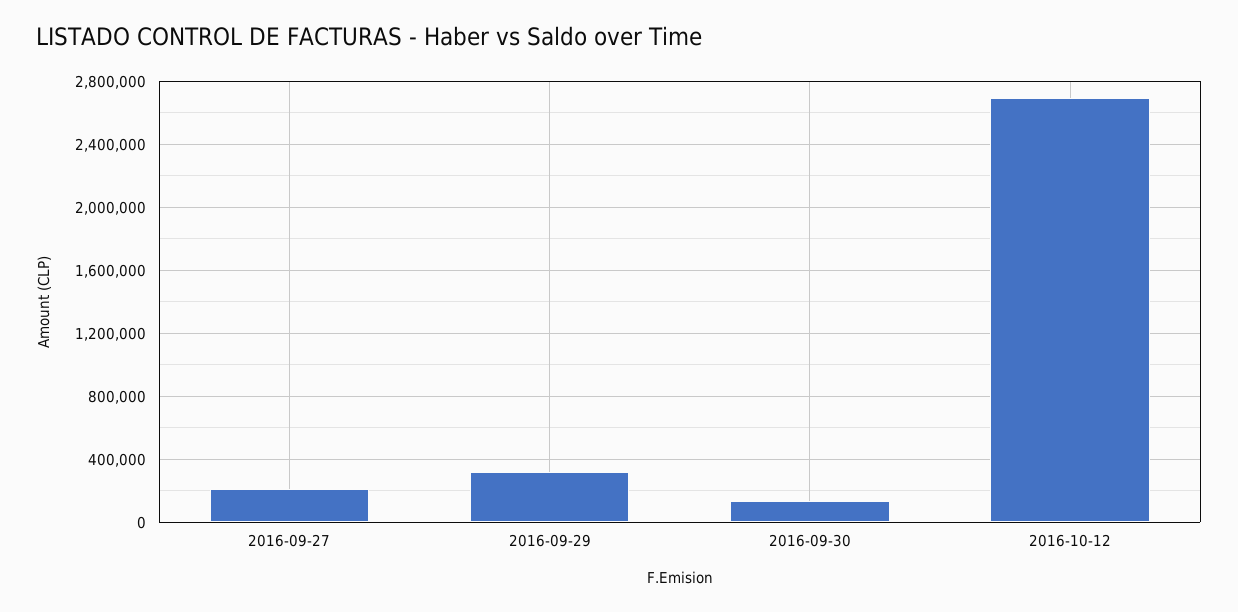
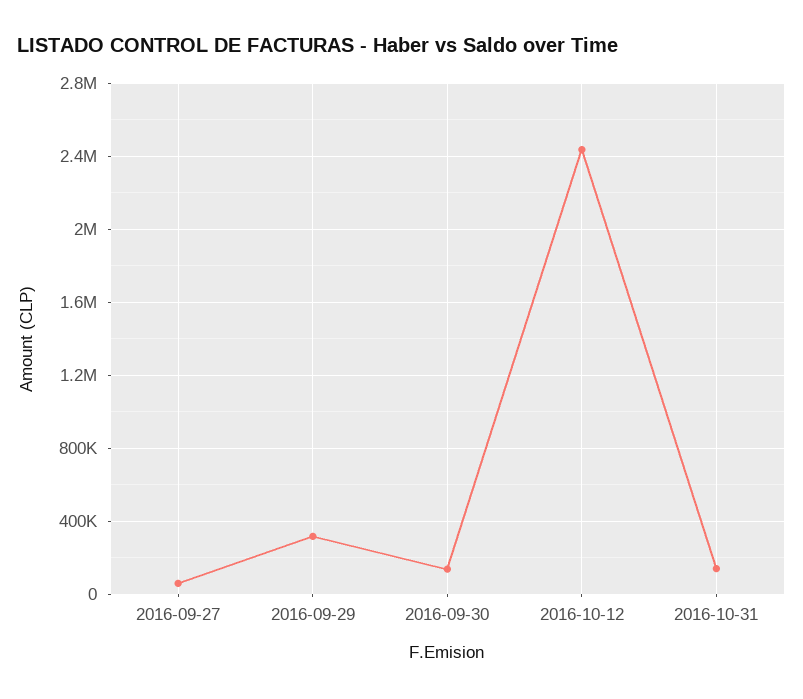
2016-09-27: 200000 -> 50000
2016-10-12: 2700000 -> 2450000
2016-10-31: none -> 150000

